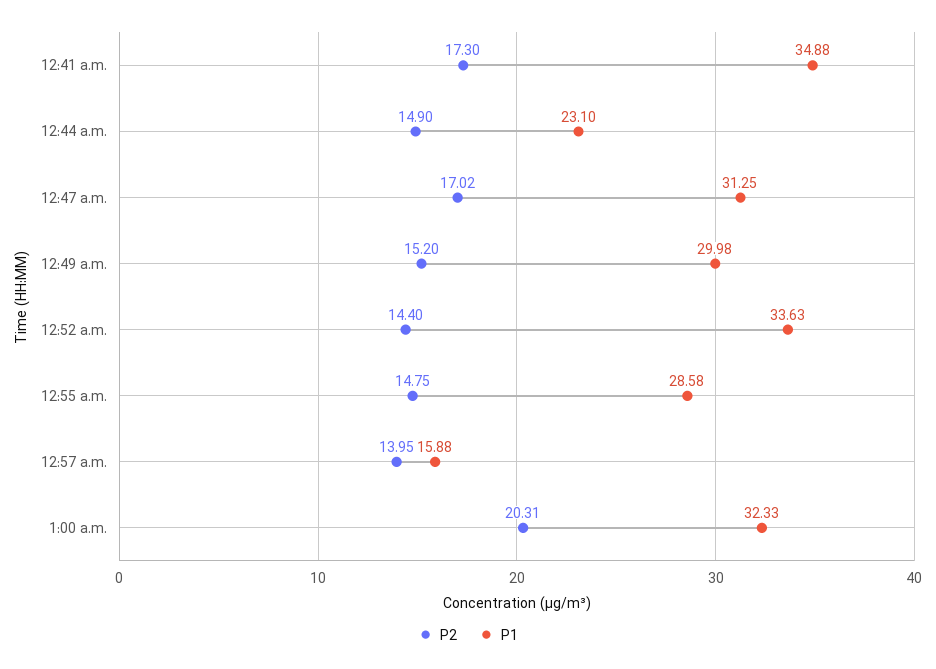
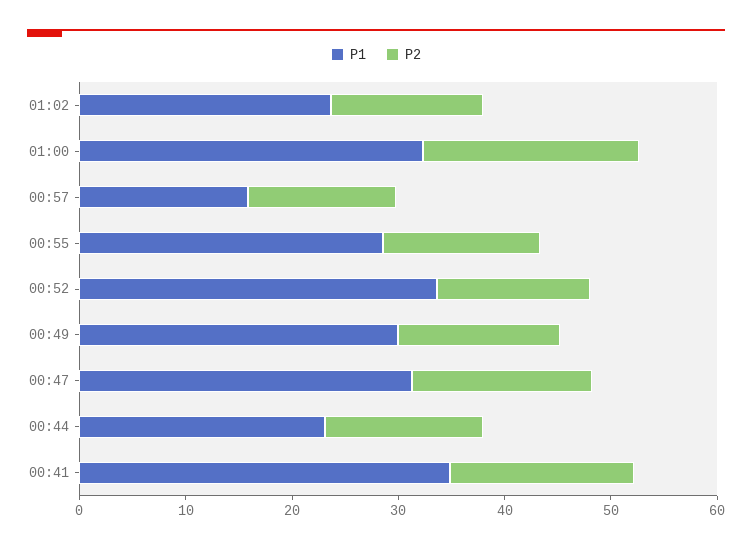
P1, 01:02: none -> 24
P2, 01:02: none -> 14

